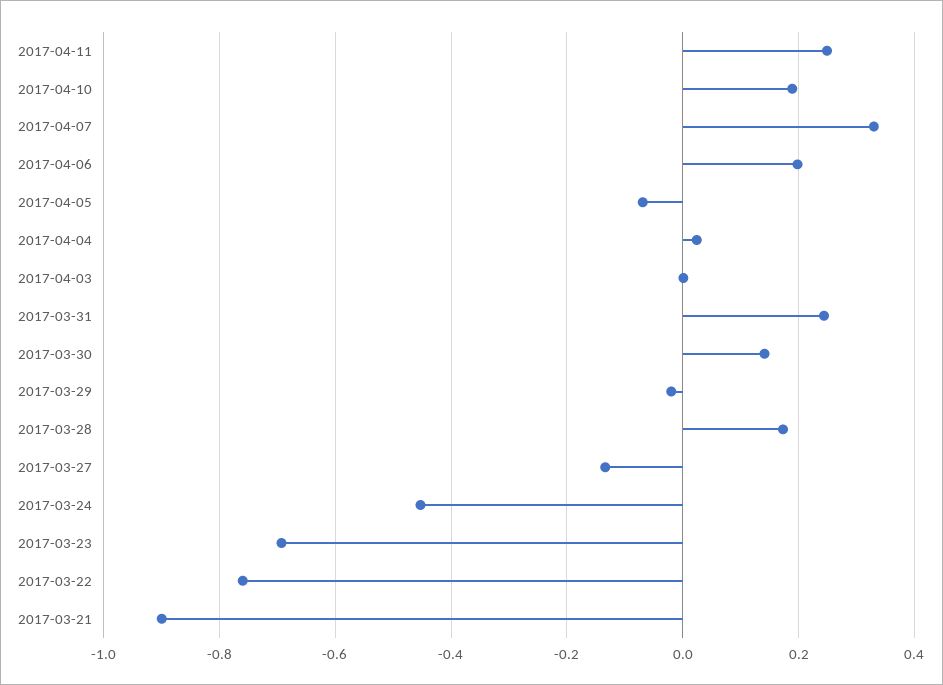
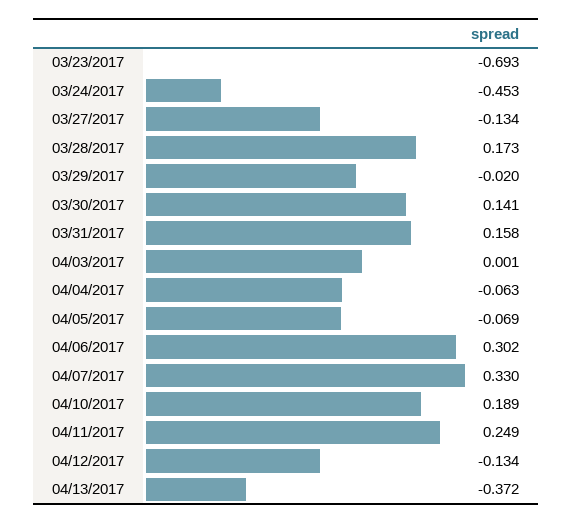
2017-04-06: 0.2 -> 0.302
2017-04-04: 0.02 -> -0.063
2017-03-31: 0.24 -> 0.158
2017-03-22: -0.76 -> none
2017-03-21: -0.9 -> none
04/12/2017: none -> -0.134
04/13/2017: none -> -0.372

